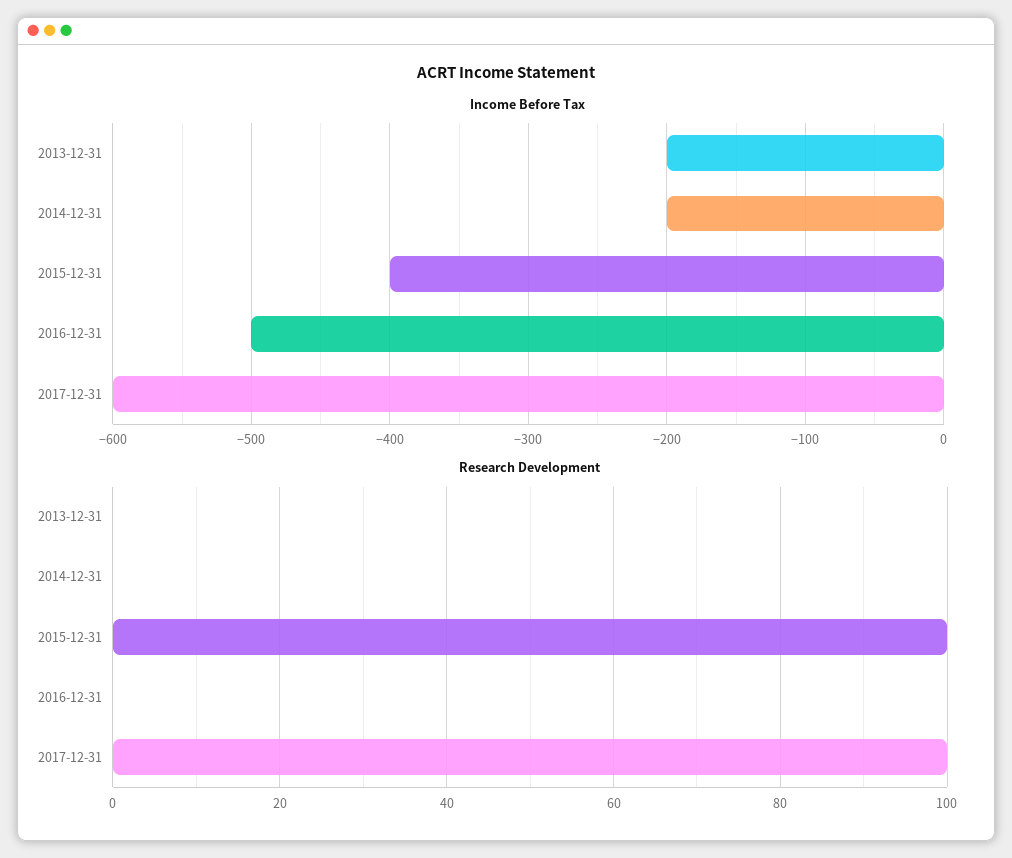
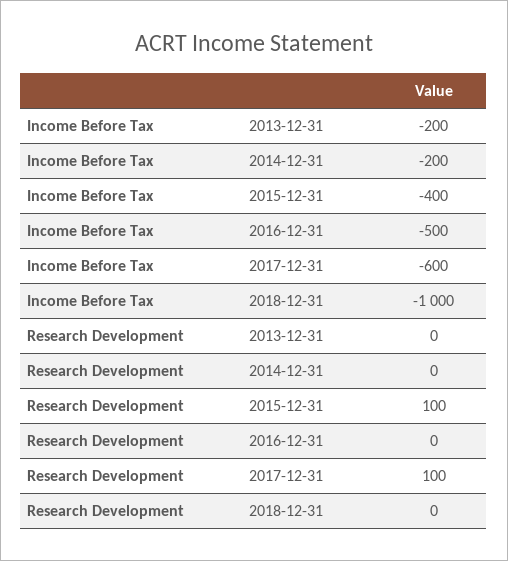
Income Before Tax, 2018-12-31: none -> -1000
Research Development, 2018-12-31: none -> 0

